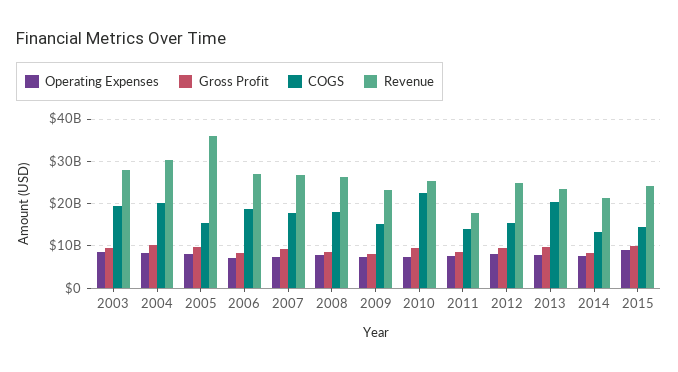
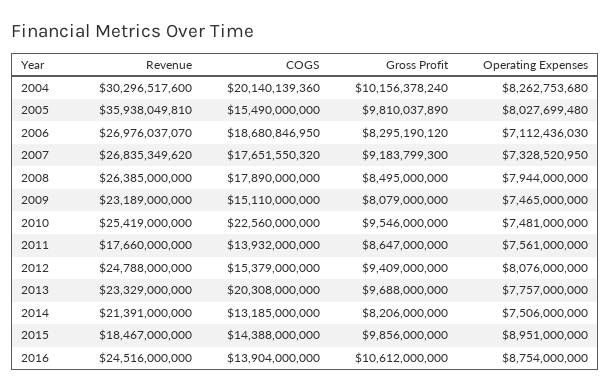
Operating Expenses, 2003: 8000000000 -> none
Gross Profit, 2003: 10000000000 -> none
COGS, 2003: 20000000000 -> none
Revenue, 2003: 28000000000 -> none
Revenue, 2015: 24000000000 -> 18467000000
Revenue, 2016: none -> 24516000000
COGS, 2016: none -> 13904000000
Gross Profit, 2016: none -> 10612000000
Operating Expenses, 2016: none -> 8754000000

